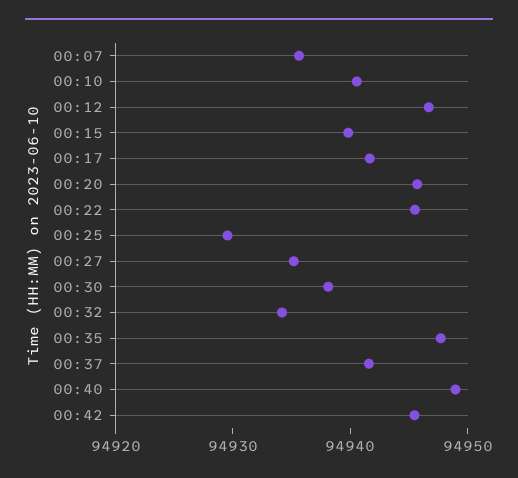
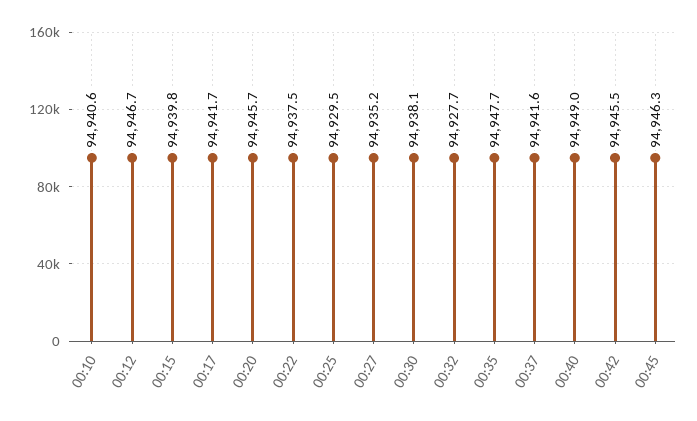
00:07: 94936 -> none
00:22: 94946 -> 94937.5
00:32: 94934 -> 94927.7
00:45: none -> 94946.3

